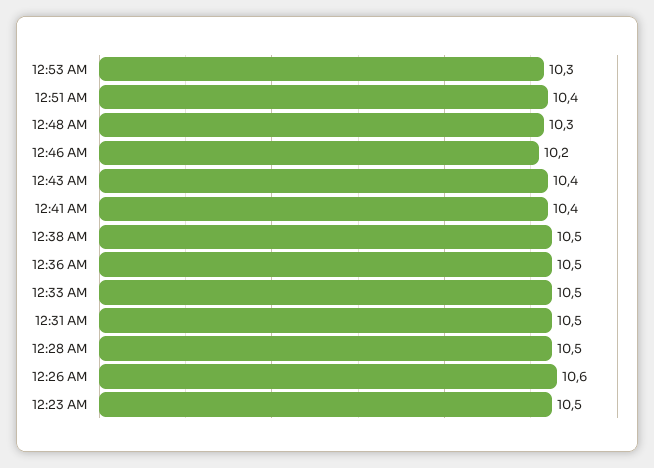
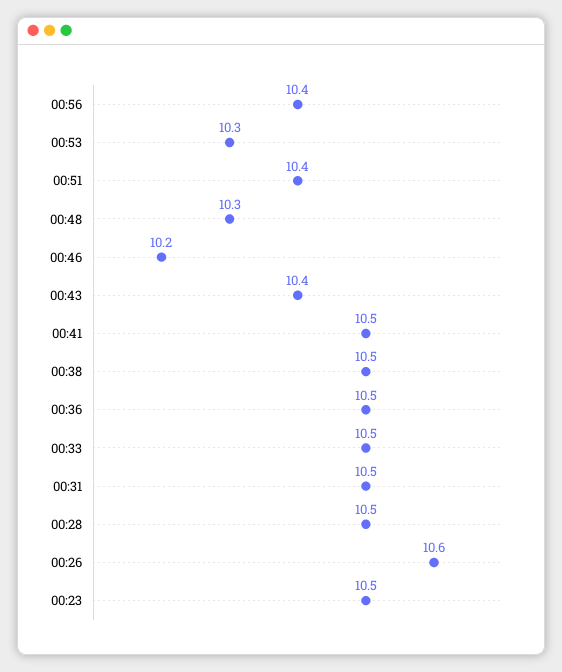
12:41 AM: 10.4 -> 10.5
00:56: none -> 10.4

